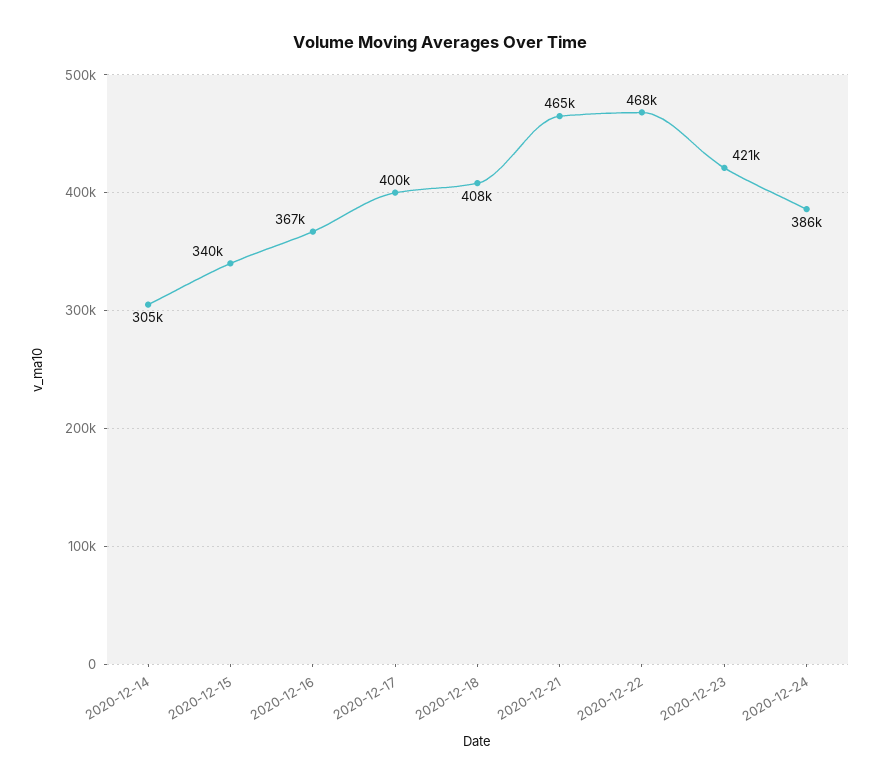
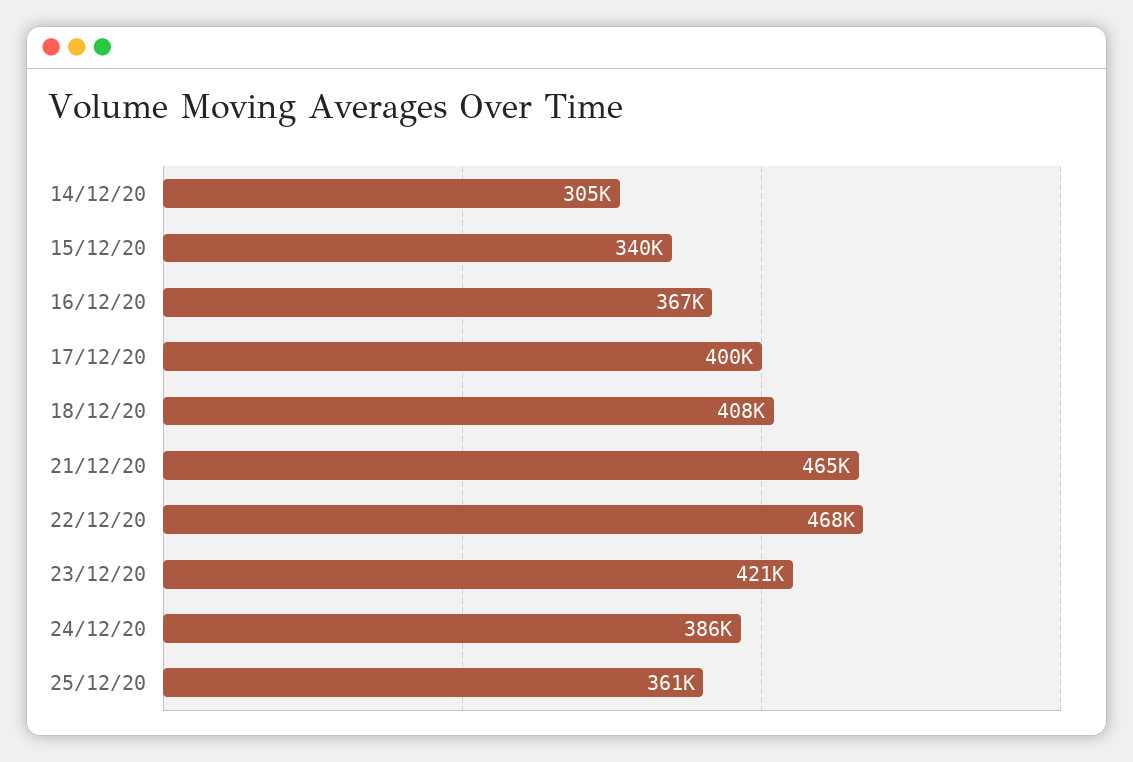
25/12/20: none -> 361000

